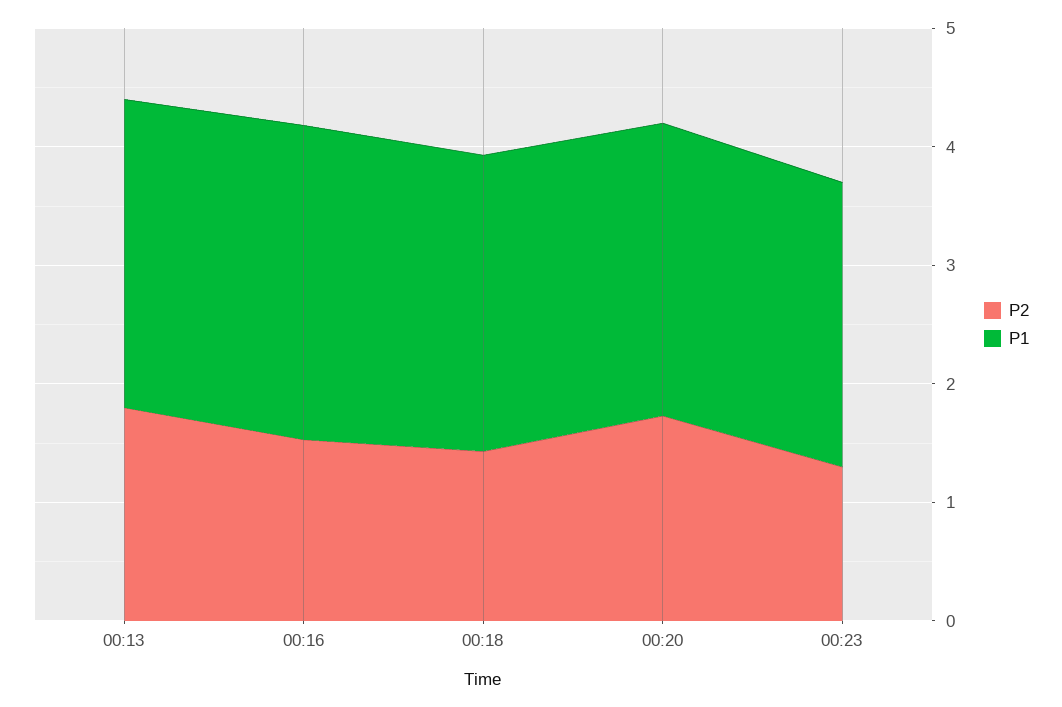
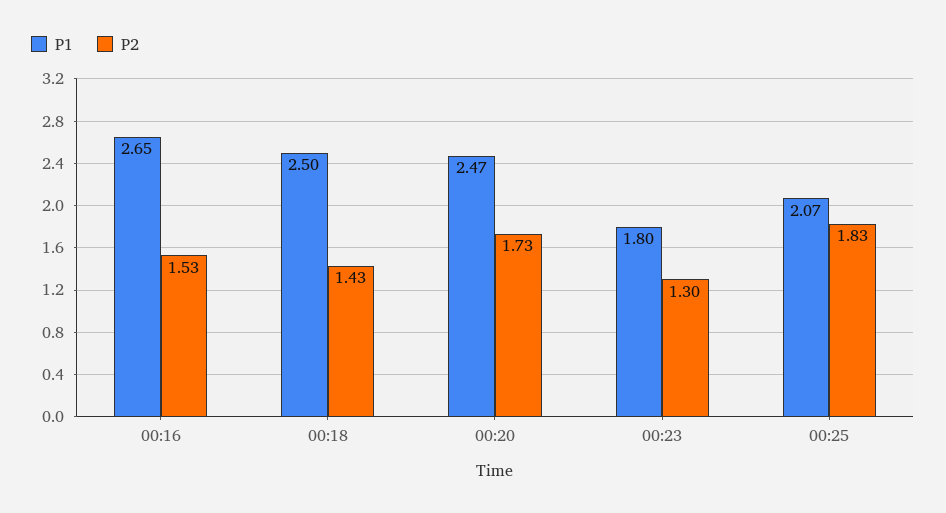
P2, 00:13: 1.8 -> none
P1, 00:13: 2.6 -> none
P1, 00:23: 2.4 -> 1.8
P1, 00:25: none -> 2.07
P2, 00:25: none -> 1.83

